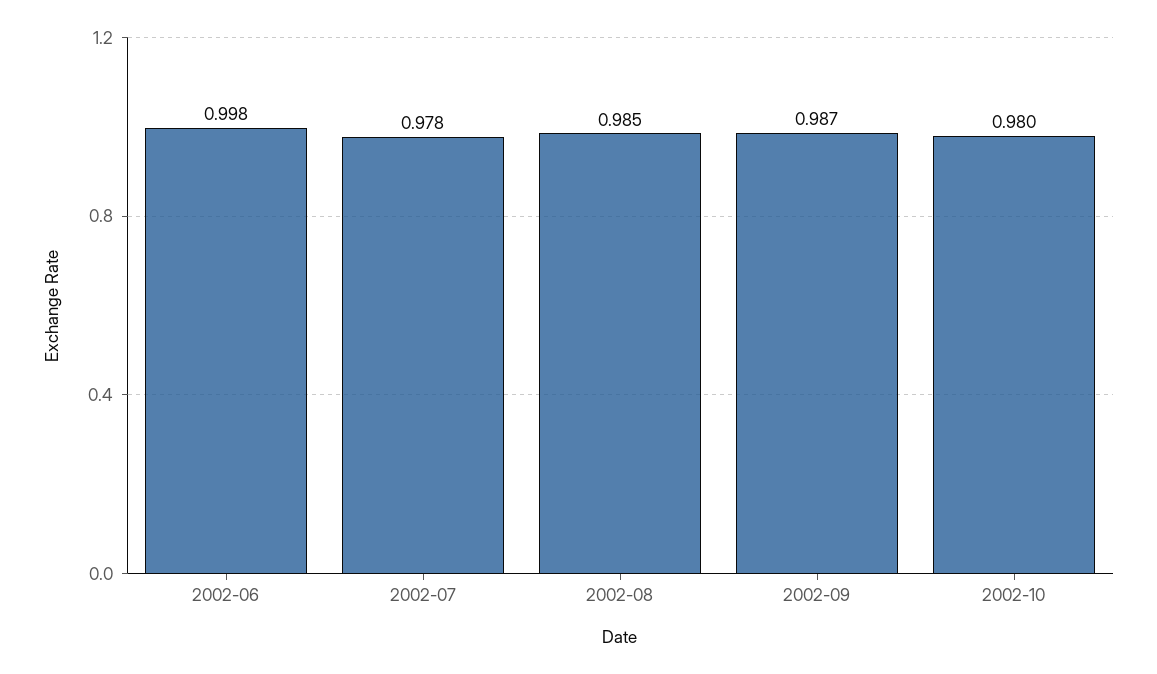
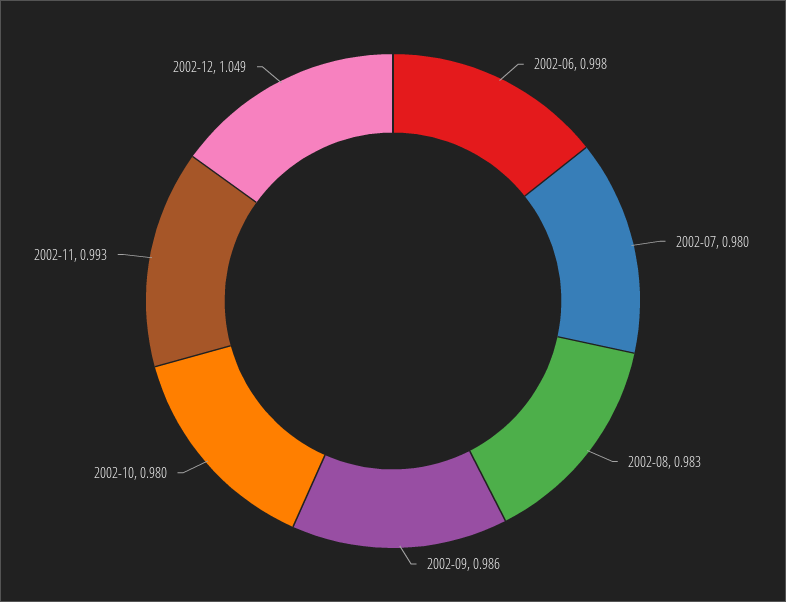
2002-07: 0.978 -> 0.98
2002-08: 0.985 -> 0.983
2002-09: 0.987 -> 0.986
2002-11: none -> 0.993
2002-12: none -> 1.049

